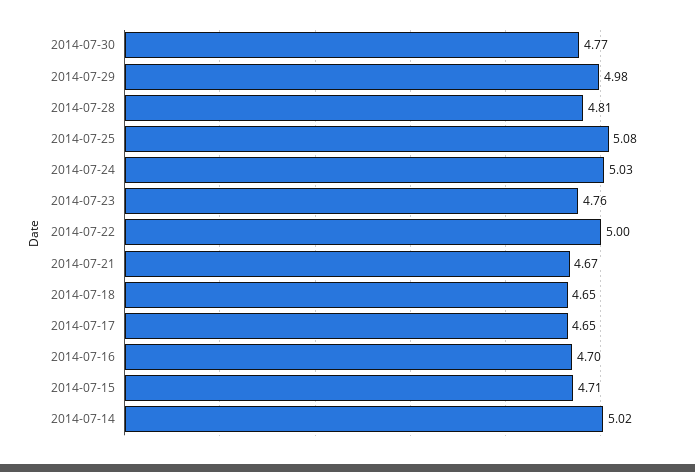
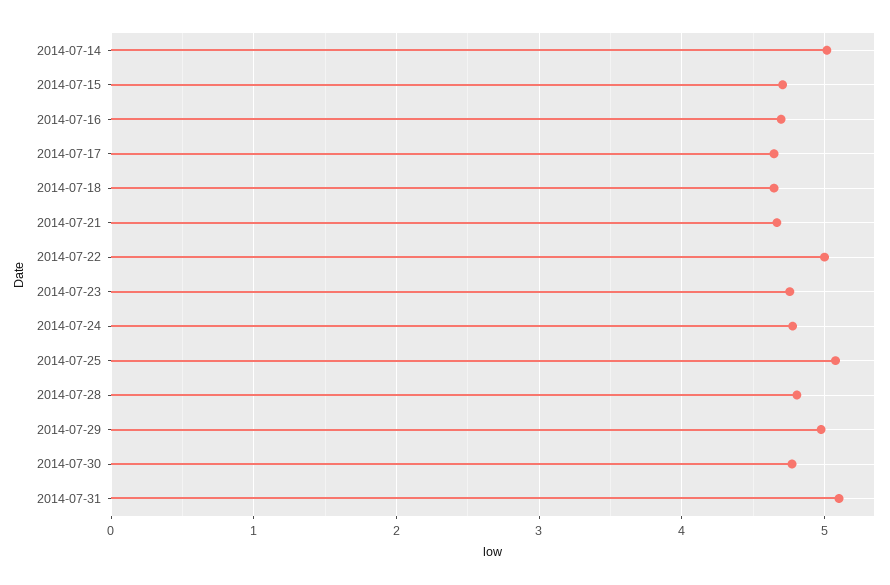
2014-07-24: 5.03 -> 4.8
2014-07-31: none -> 5.1

